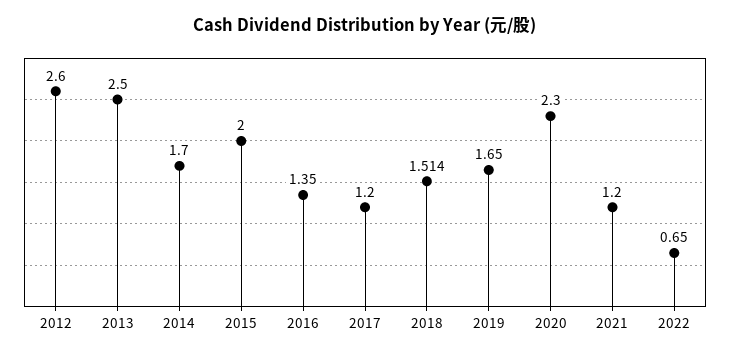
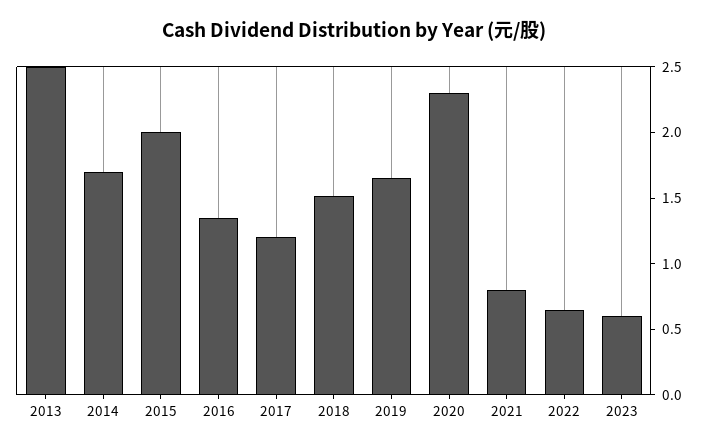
2012: 2.6 -> none
2021: 1.2 -> 0.8
2023: none -> 0.6

